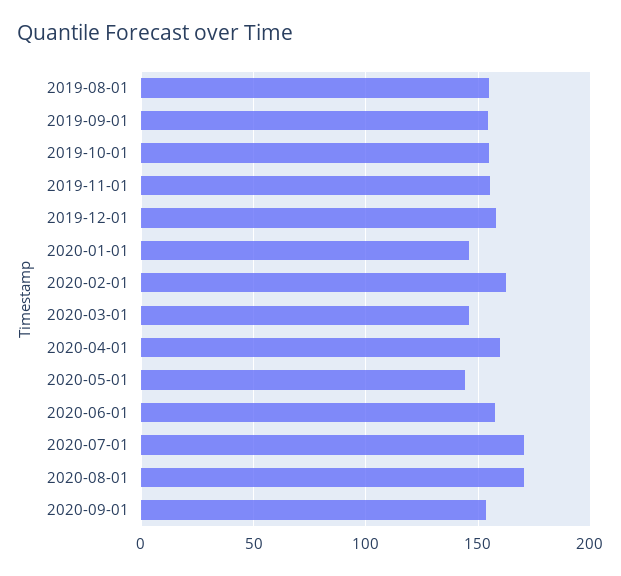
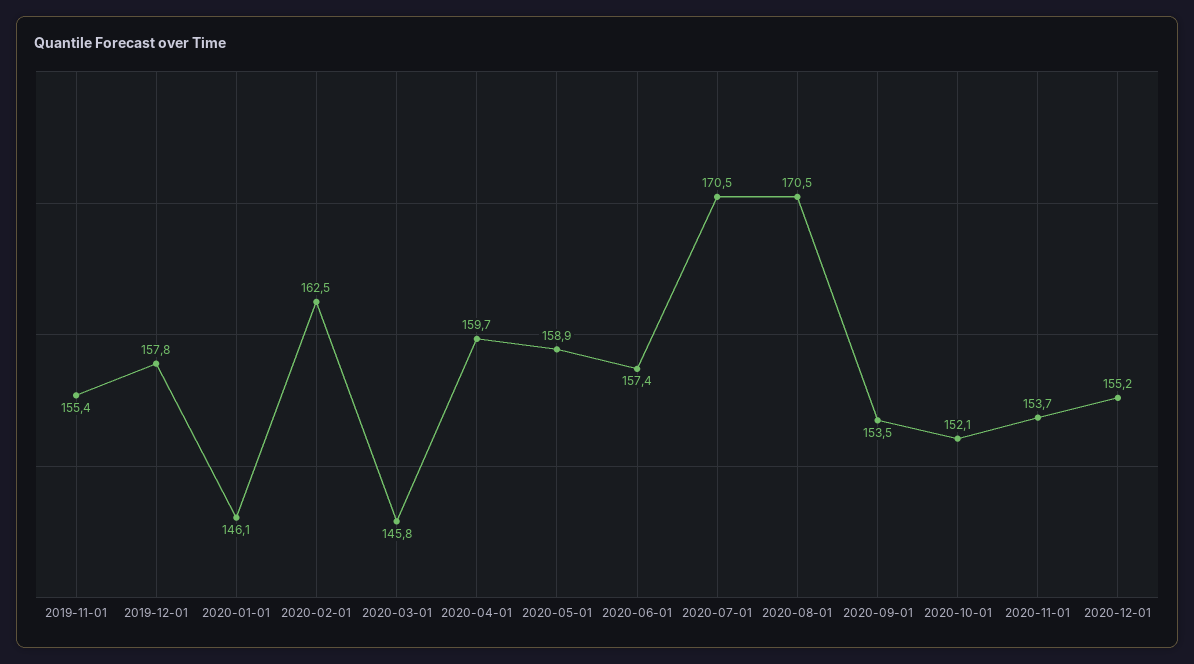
2019-08-01: 155 -> none
2019-09-01: 155 -> none
2019-10-01: 155 -> none
2020-05-01: 145 -> 158.9
2020-10-01: none -> 152.1
2020-11-01: none -> 153.7
2020-12-01: none -> 155.2

